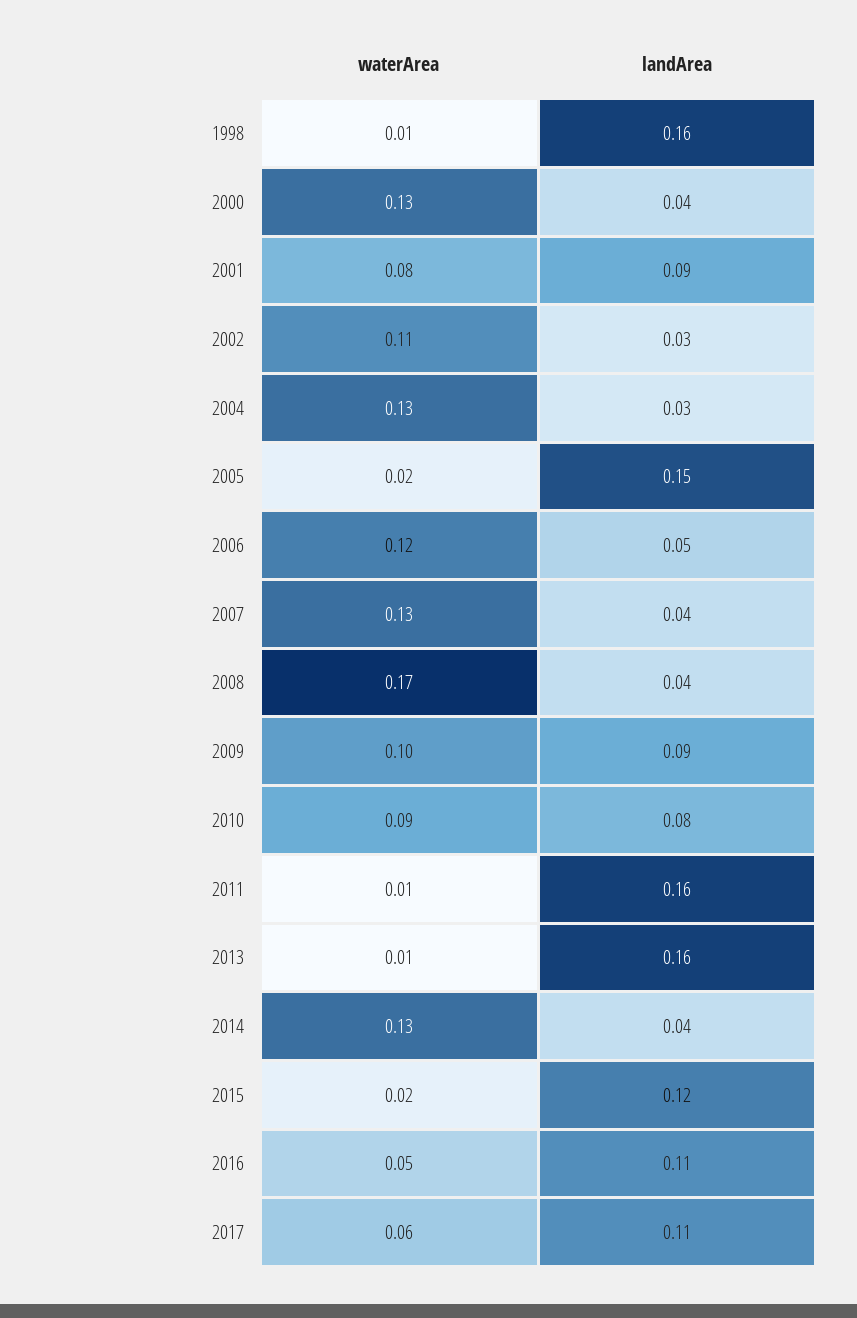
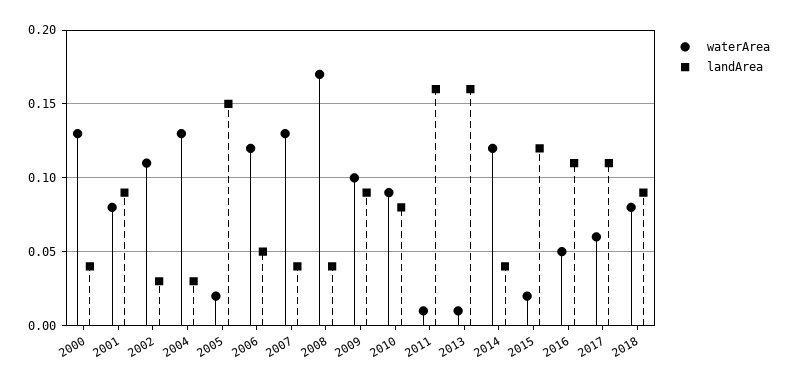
waterArea, 1998: 0.01 -> none
landArea, 1998: 0.16 -> none
waterArea, 2014: 0.13 -> 0.12
waterArea, 2018: none -> 0.08
landArea, 2018: none -> 0.09

